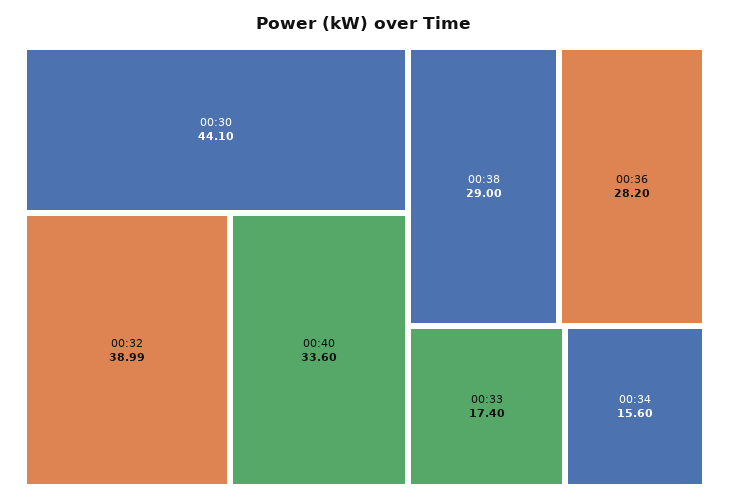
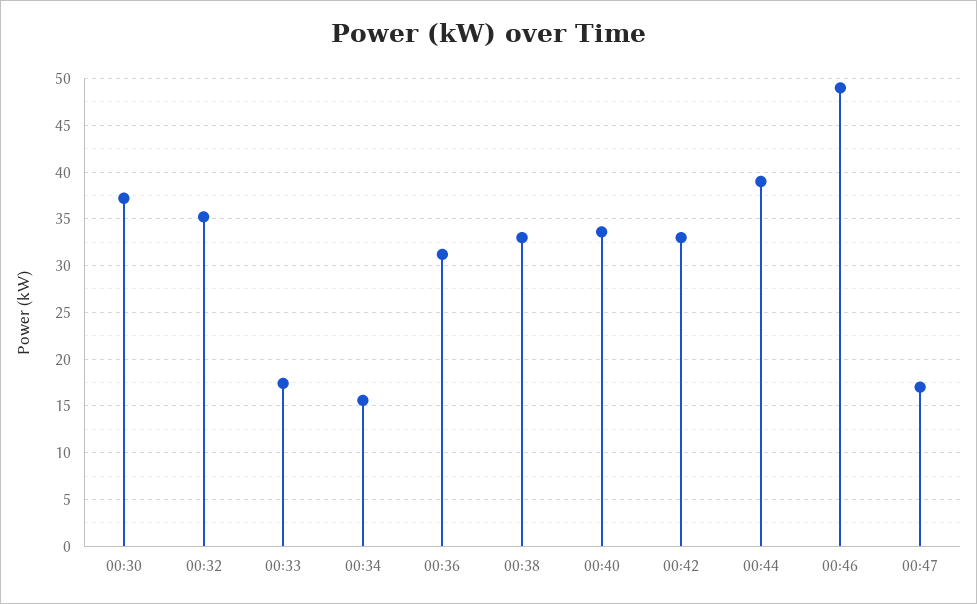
00:30: 44.1 -> 37
00:32: 38.99 -> 35
00:38: 29 -> 33
00:36: 28.2 -> 31
00:42: none -> 33
00:44: none -> 39
00:46: none -> 49
00:47: none -> 17

